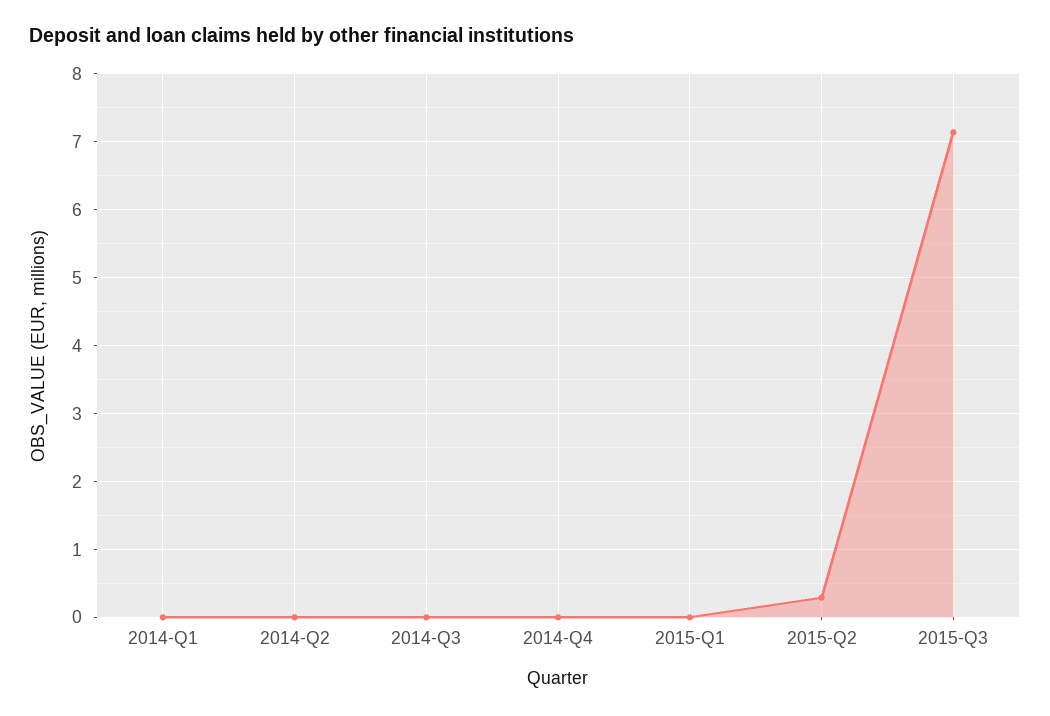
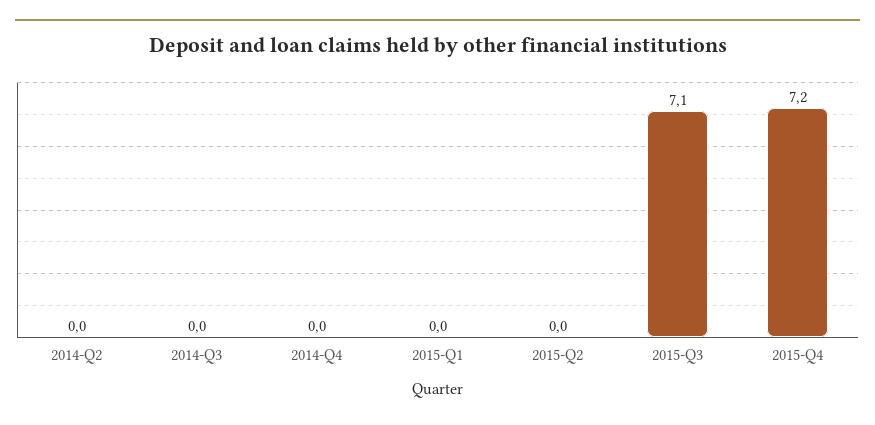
2014-Q1: 0 -> none
2015-Q2: 0.3 -> 0
2015-Q4: none -> 7.2

